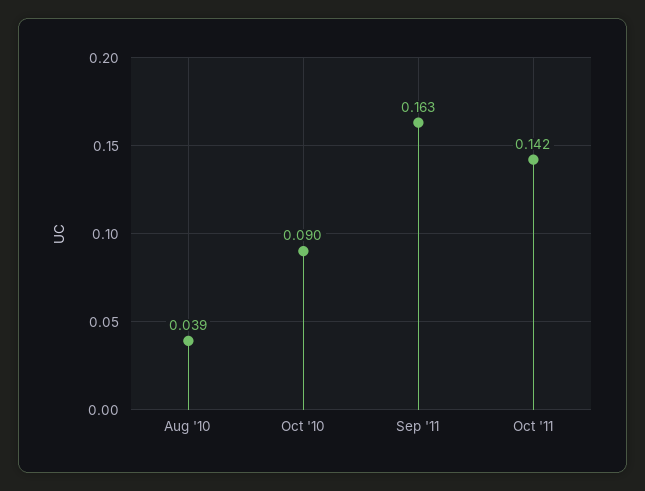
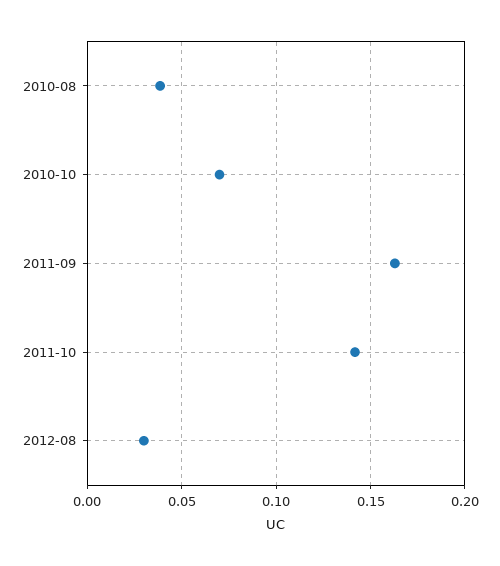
Oct '10: 0.09 -> 0.07
2012-08: none -> 0.03

